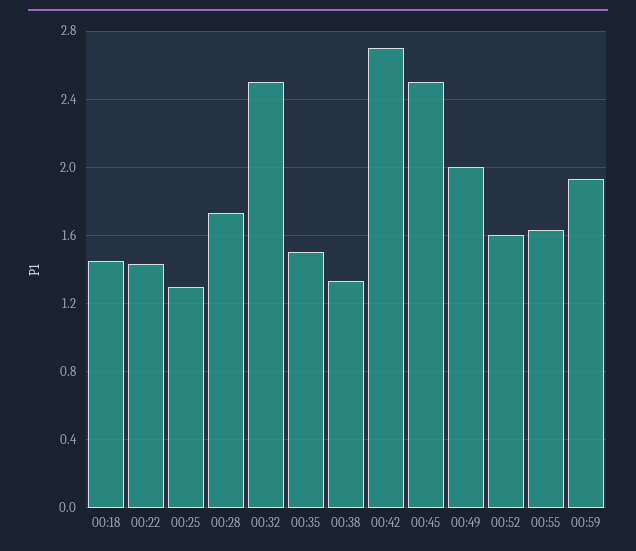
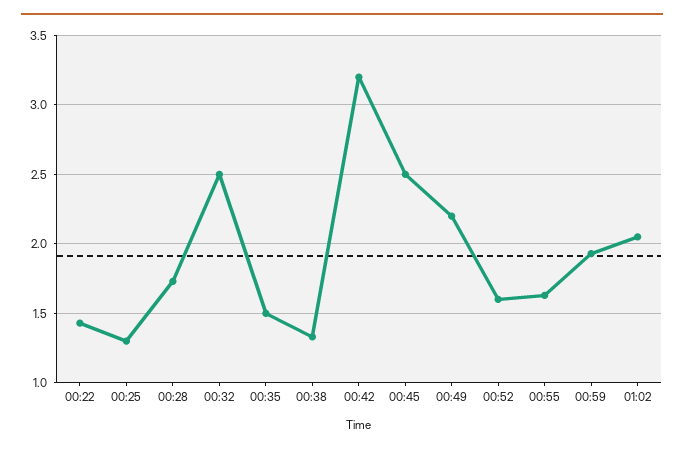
00:18: 1.45 -> none
00:42: 2.7 -> 3.2
00:49: 2 -> 2.2
01:02: none -> 2.05

